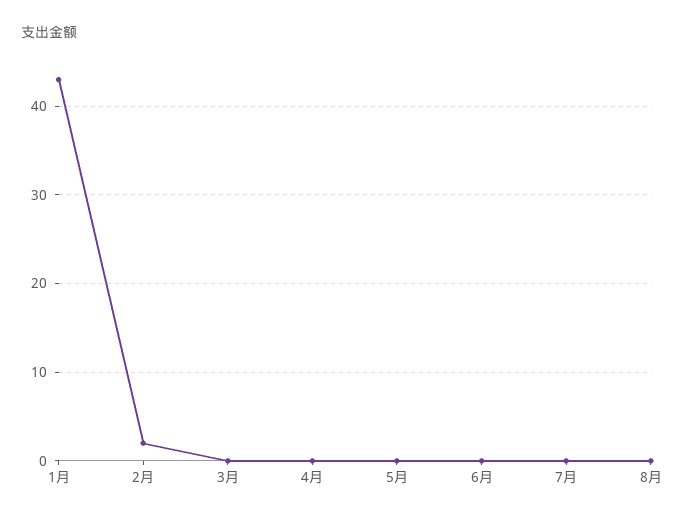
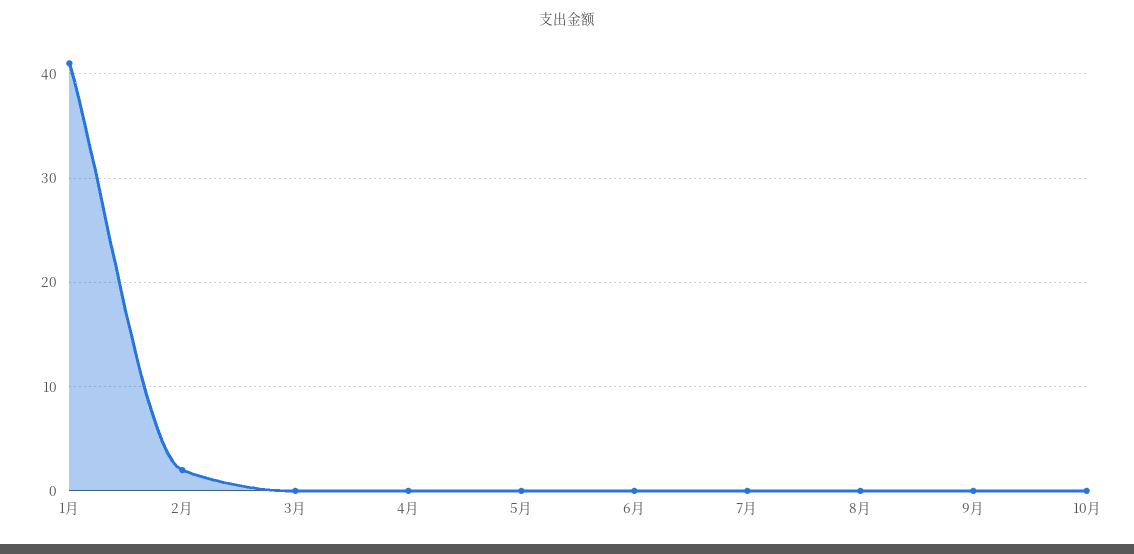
1月: 43 -> 41
9月: none -> 0
10月: none -> 0

